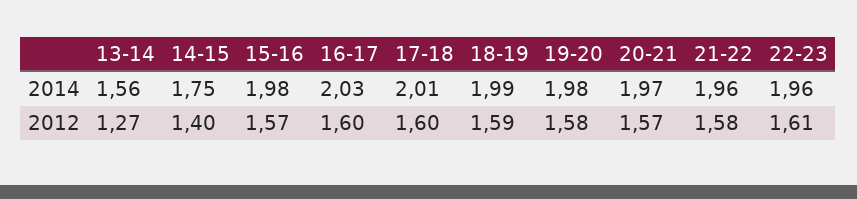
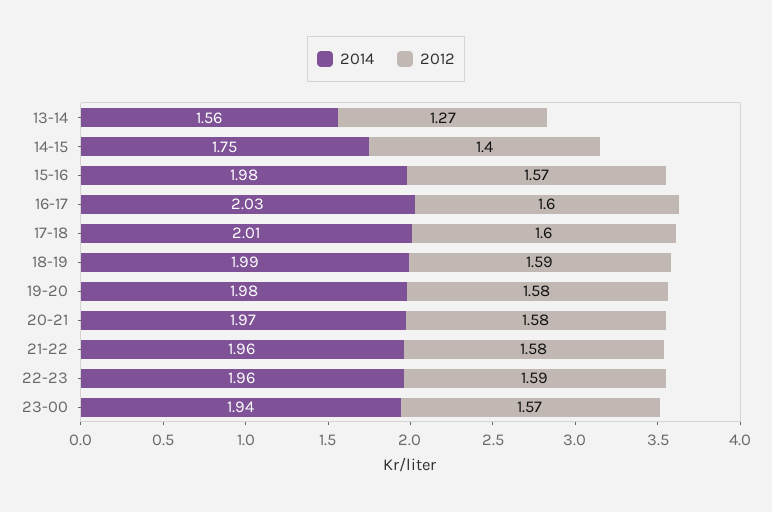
2012, 20-21: 1.57 -> 1.58
2012, 22-23: 1.61 -> 1.59
2014, 23-00: none -> 1.94
2012, 23-00: none -> 1.57

